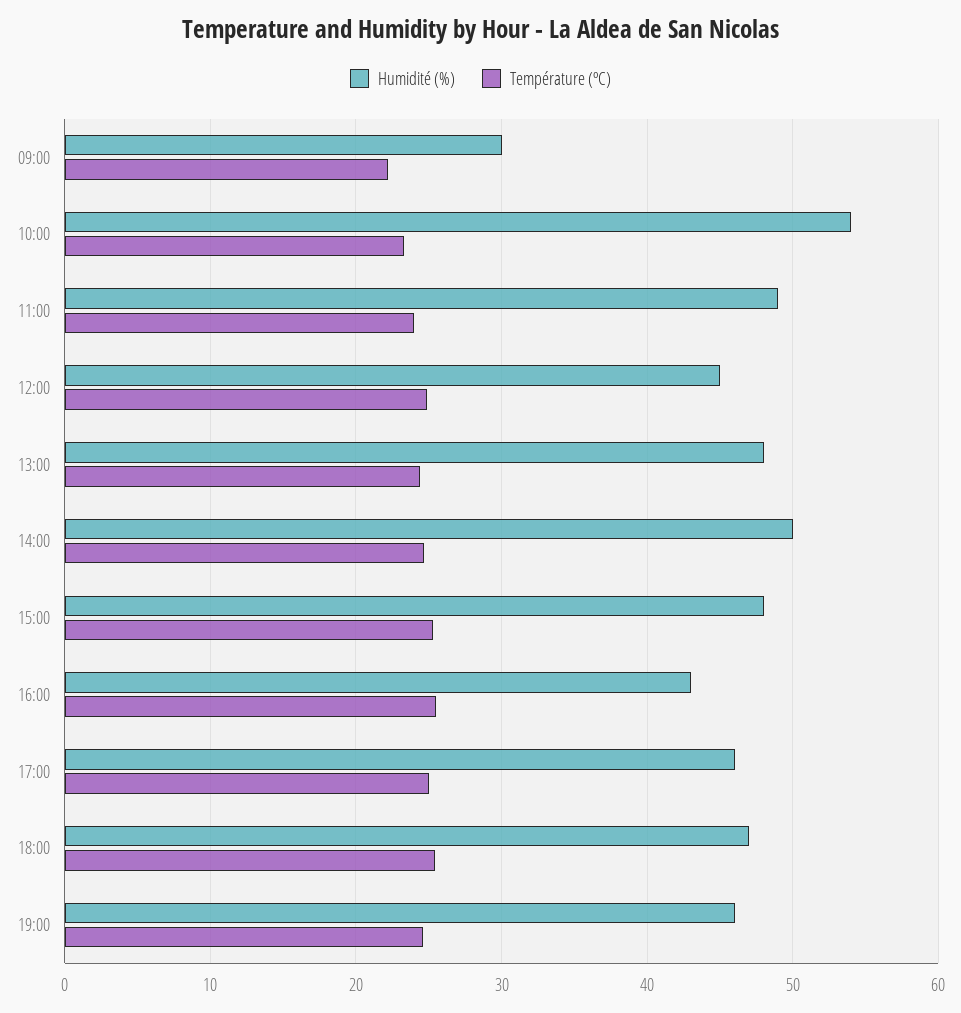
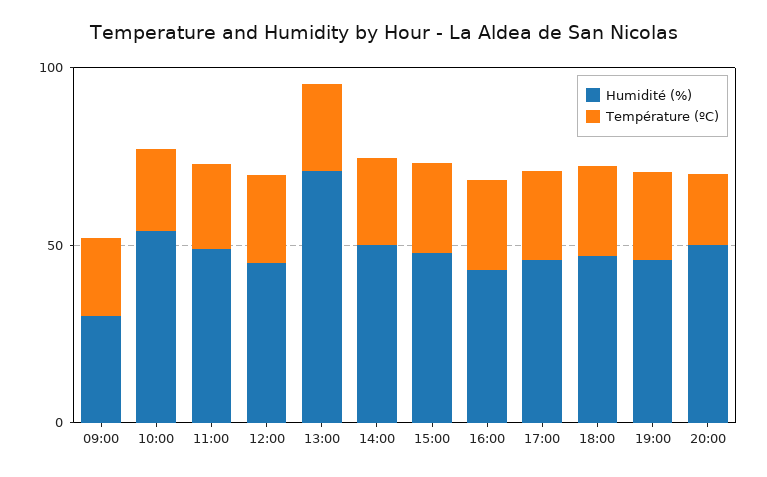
Humidité (%), 13:00: 48 -> 70
Humidité (%), 20:00: none -> 50
Température (ºC), 20:00: none -> 20

